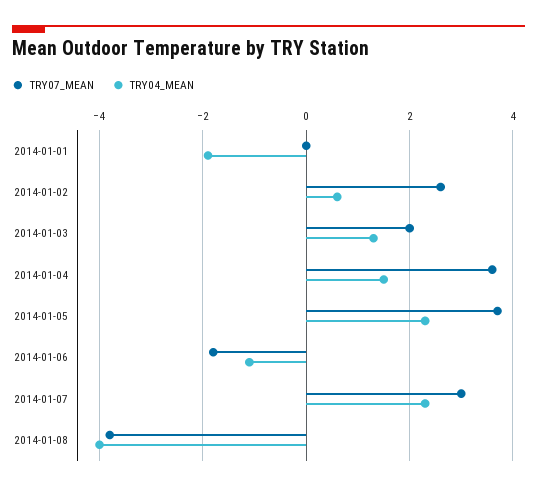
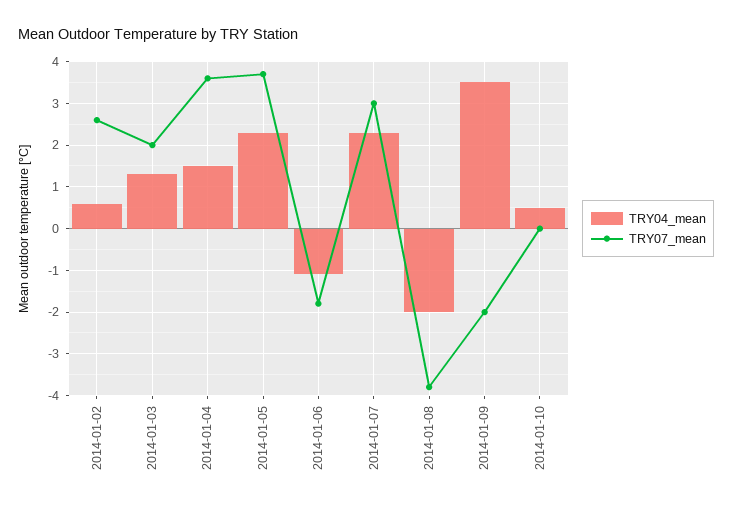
TRY07_MEAN, 2014-01-01: 0 -> none
TRY04_MEAN, 2014-01-01: -2 -> none
TRY04_MEAN, 2014-01-08: -4 -> -2
TRY04_MEAN, 2014-01-09: none -> 3.5
TRY07_MEAN, 2014-01-09: none -> -2
TRY04_MEAN, 2014-01-10: none -> 0.5
TRY07_MEAN, 2014-01-10: none -> 0

